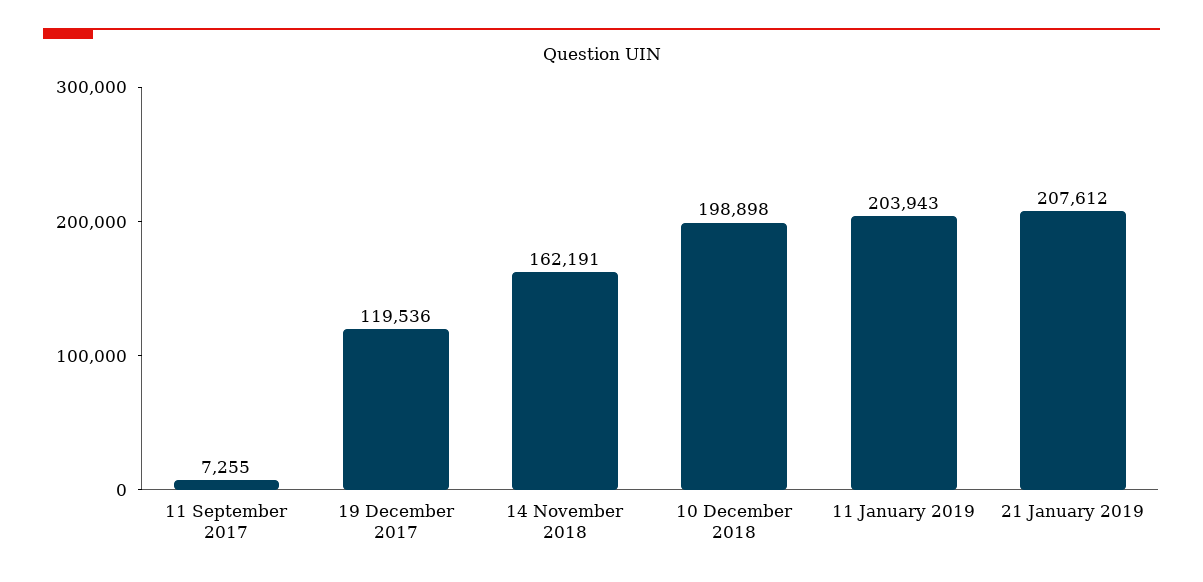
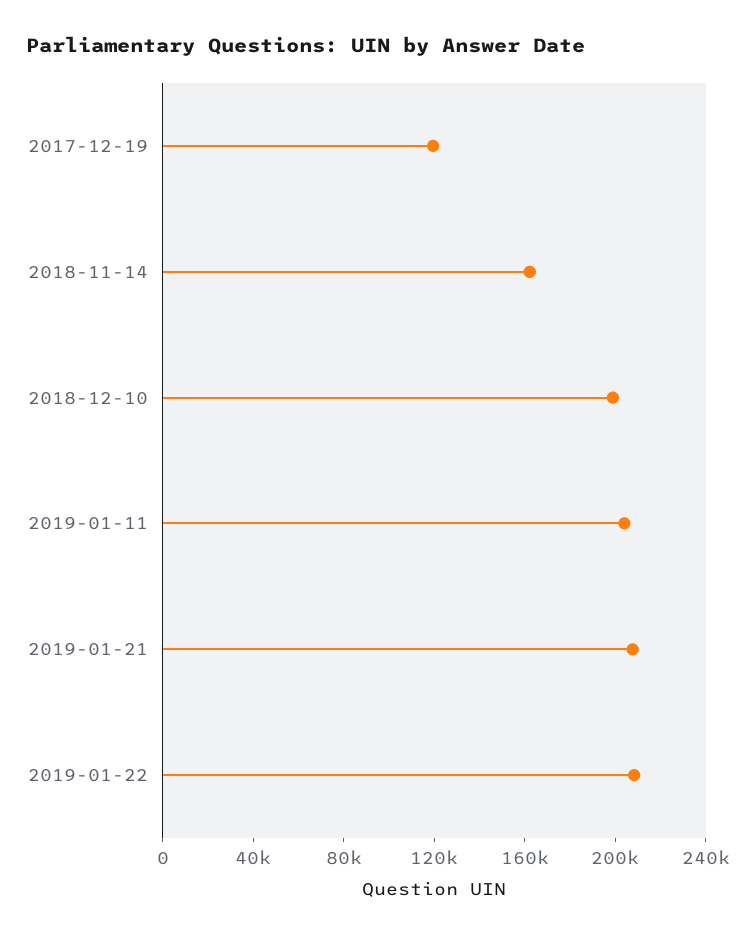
11 September 2017: 7255 -> none
2019-01-22: none -> 210000

